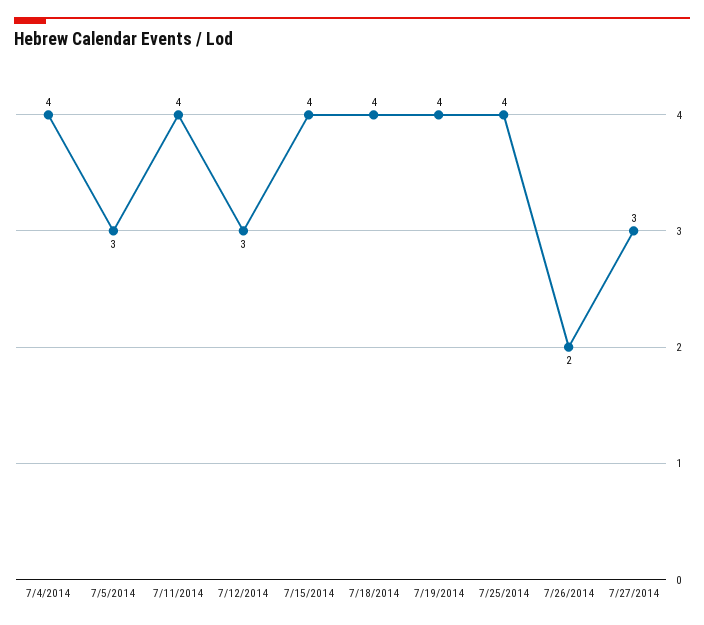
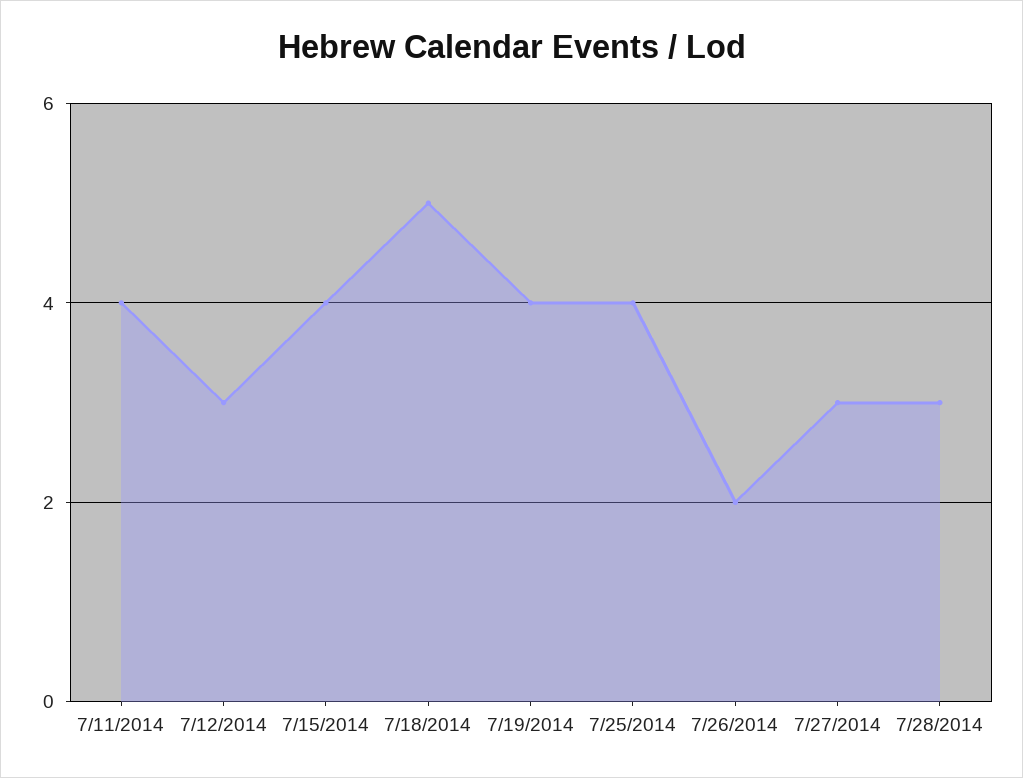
7/4/2014: 4 -> none
7/5/2014: 3 -> none
7/18/2014: 4 -> 5
7/28/2014: none -> 3

